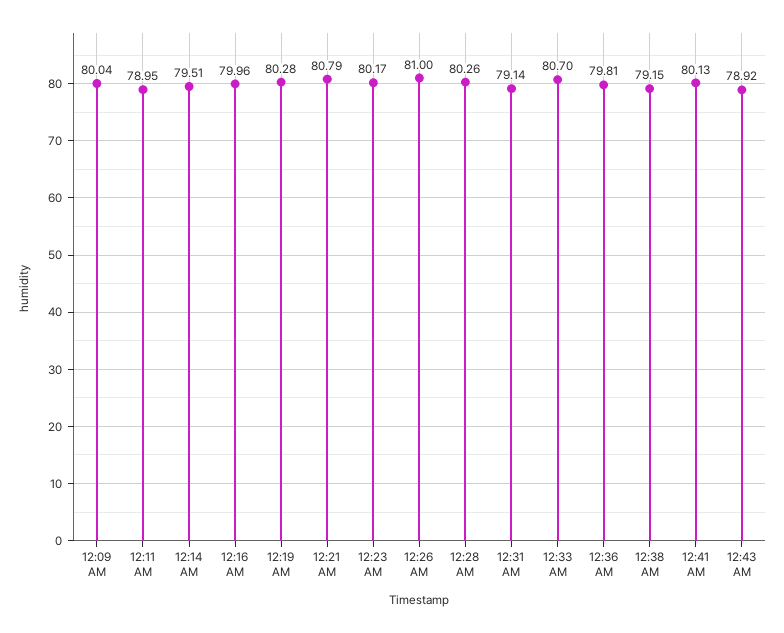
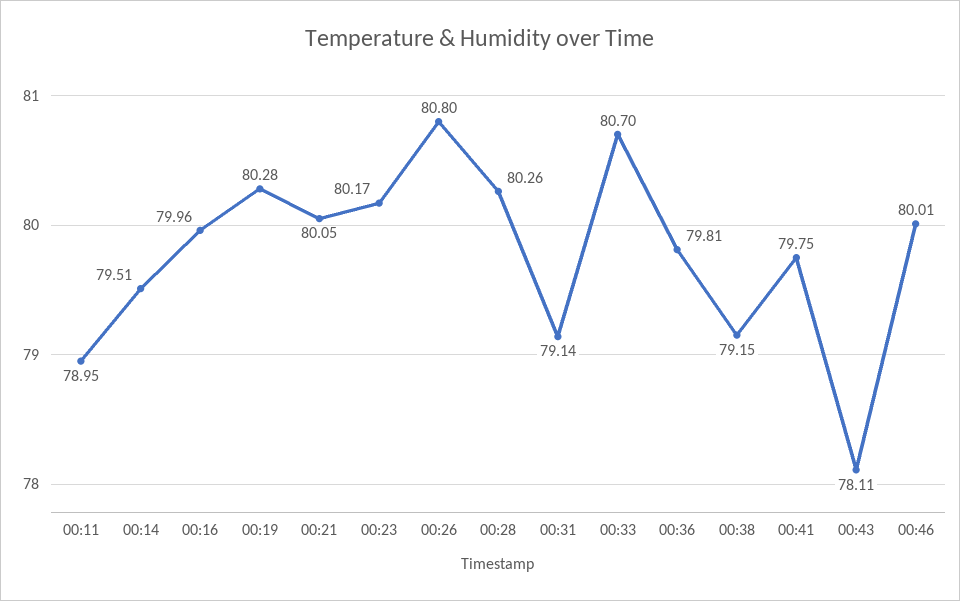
12:09 AM: 80.04 -> none
12:21 AM: 80.79 -> 80.05
12:26 AM: 81 -> 80.8
12:41 AM: 80.13 -> 79.75
12:43 AM: 78.92 -> 78.11
00:46: none -> 80.01

